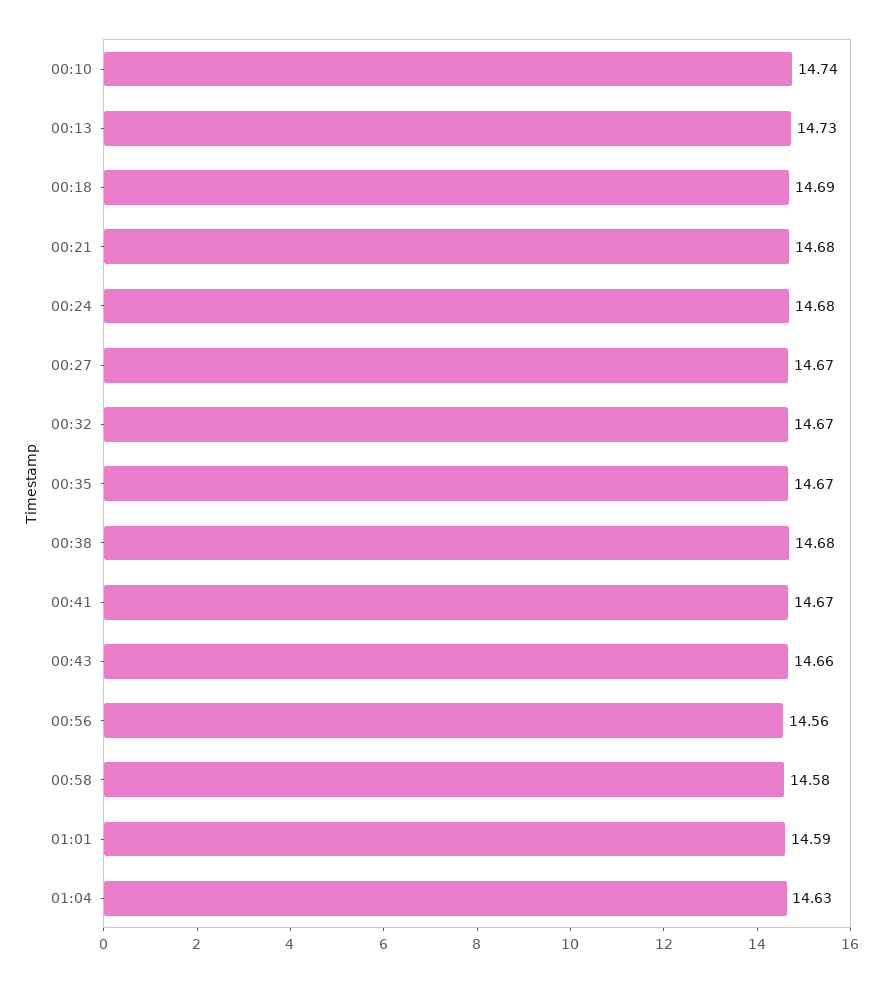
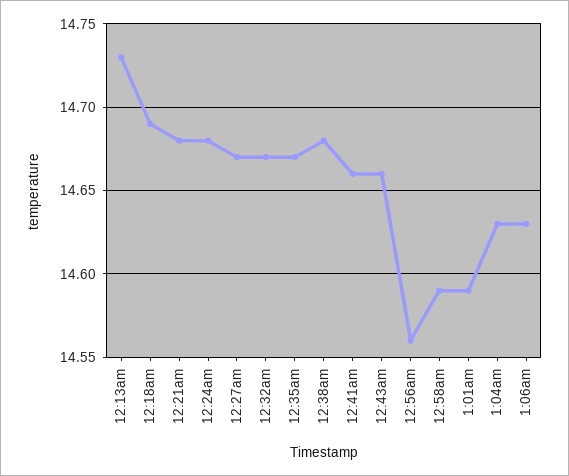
00:10: 14.74 -> none
00:41: 14.67 -> 14.66
00:58: 14.58 -> 14.59
1:06am: none -> 14.63

